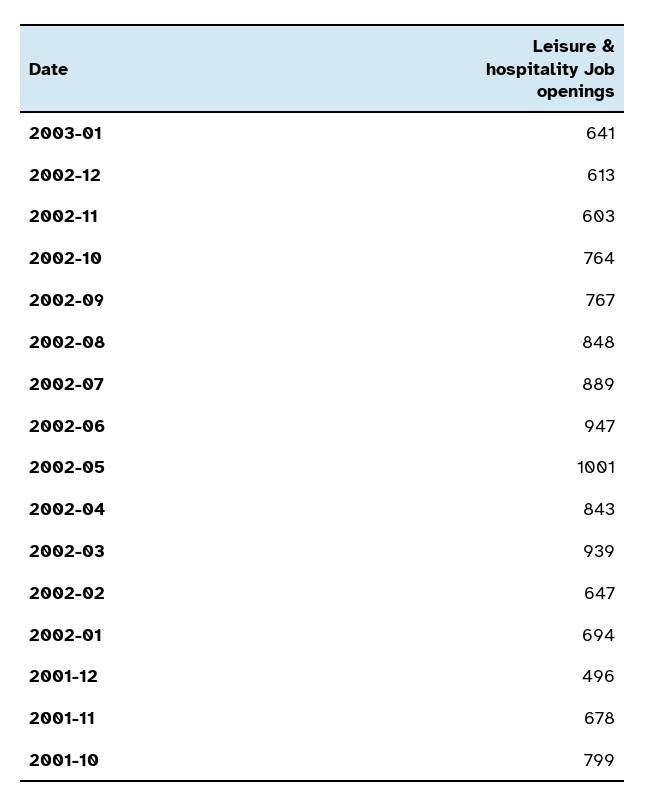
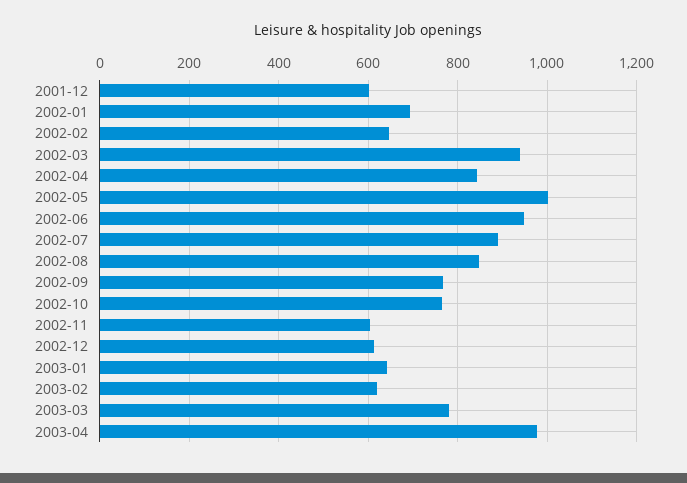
2001-12: 496 -> 600
2001-11: 678 -> none
2001-10: 799 -> none
2003-02: none -> 620
2003-03: none -> 780
2003-04: none -> 980

